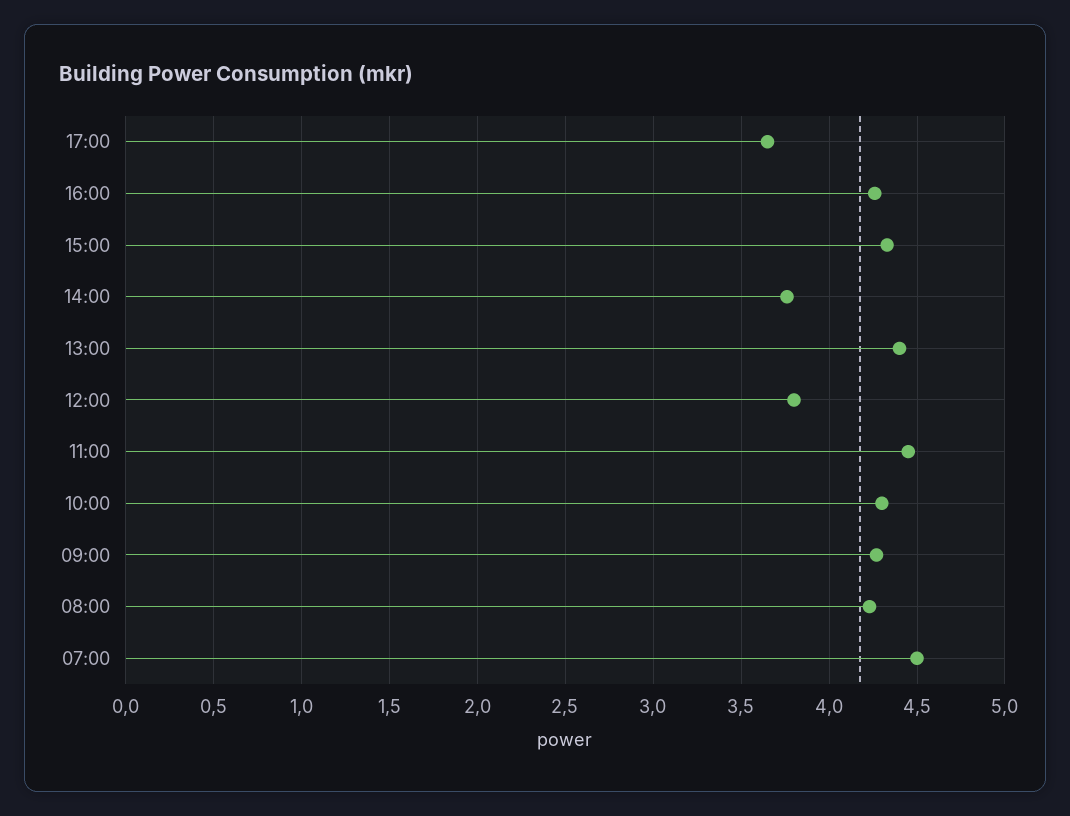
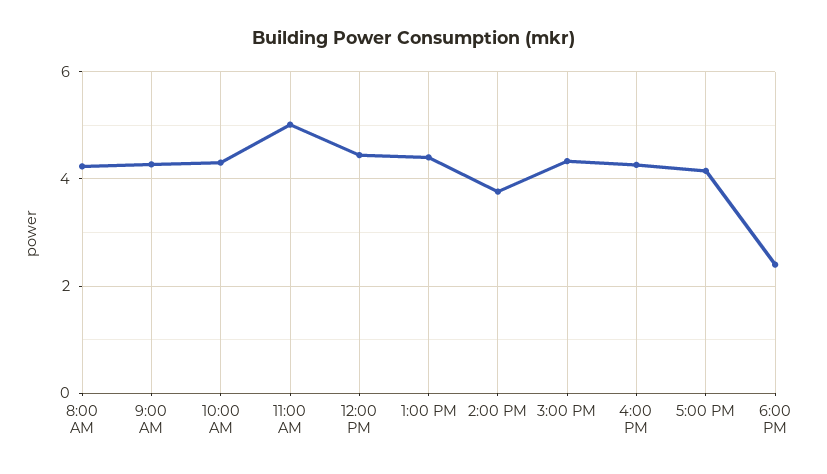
17:00: 3.65 -> 4.2
12:00: 3.8 -> 4.4
11:00: 4.45 -> 5
07:00: 4.5 -> none
6:00 PM: none -> 2.4

